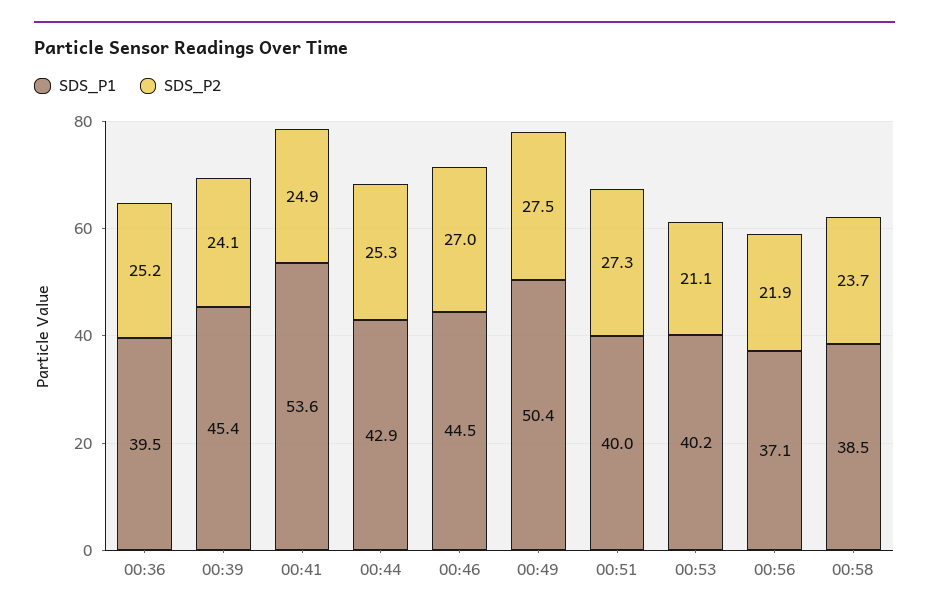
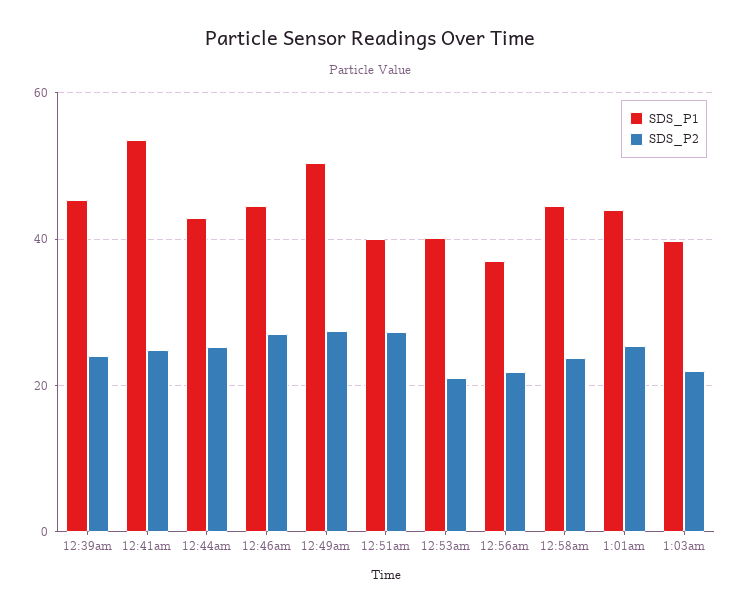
SDS_P1, 00:36: 39.5 -> none
SDS_P2, 00:36: 25.2 -> none
SDS_P1, 00:58: 38.5 -> 44
SDS_P1, 1:01am: none -> 44
SDS_P2, 1:01am: none -> 26
SDS_P1, 1:03am: none -> 40
SDS_P2, 1:03am: none -> 22

